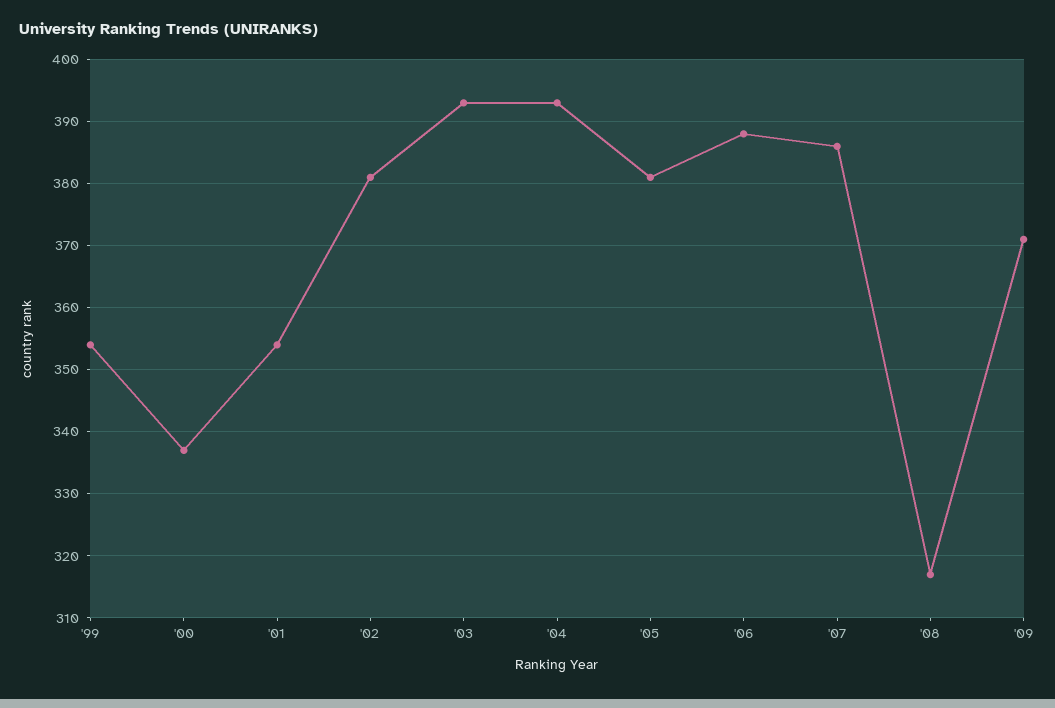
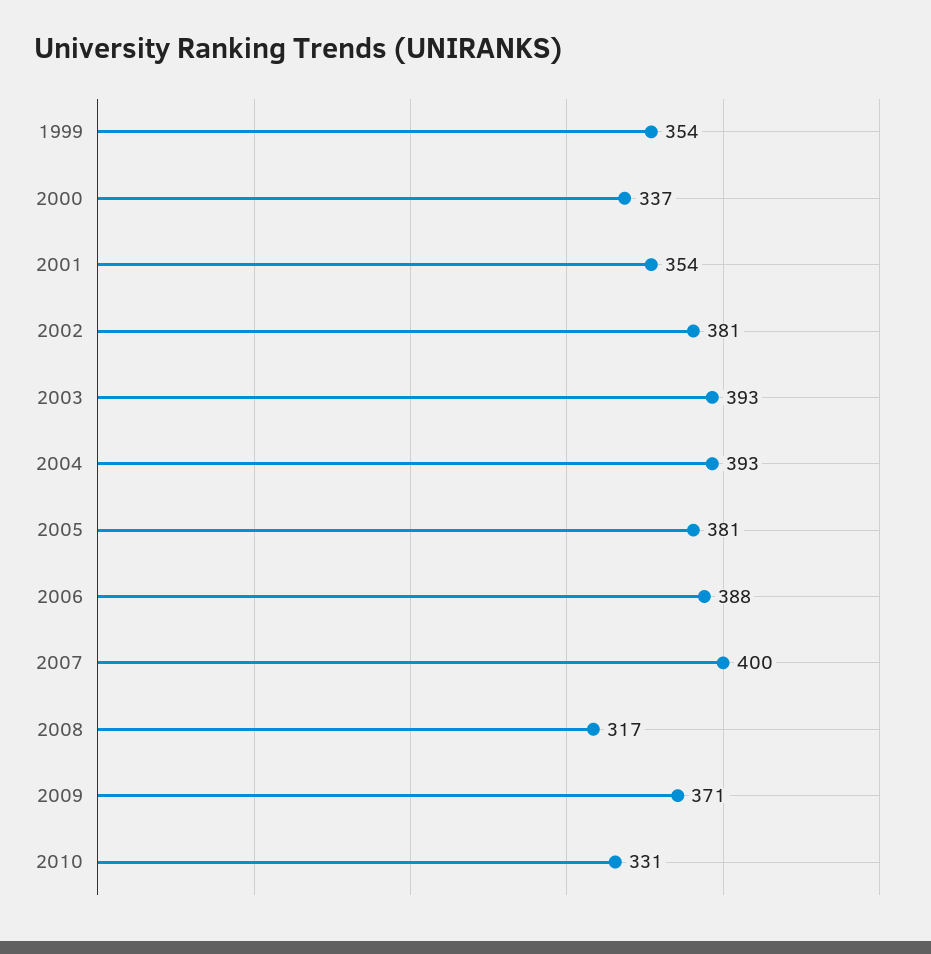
'07: 386 -> 400
2010: none -> 331

